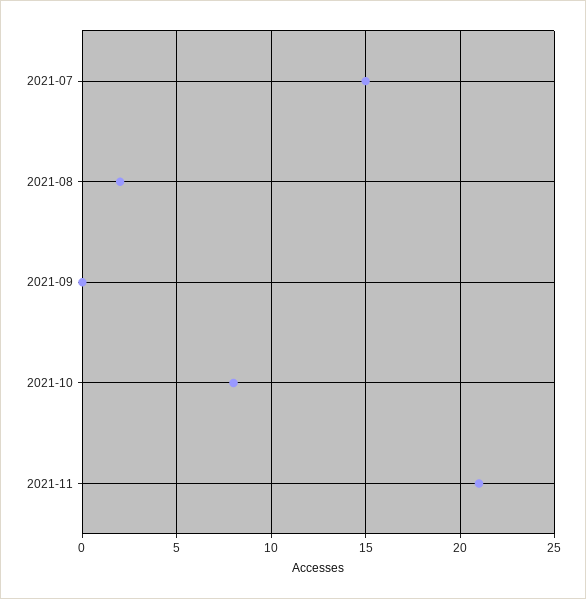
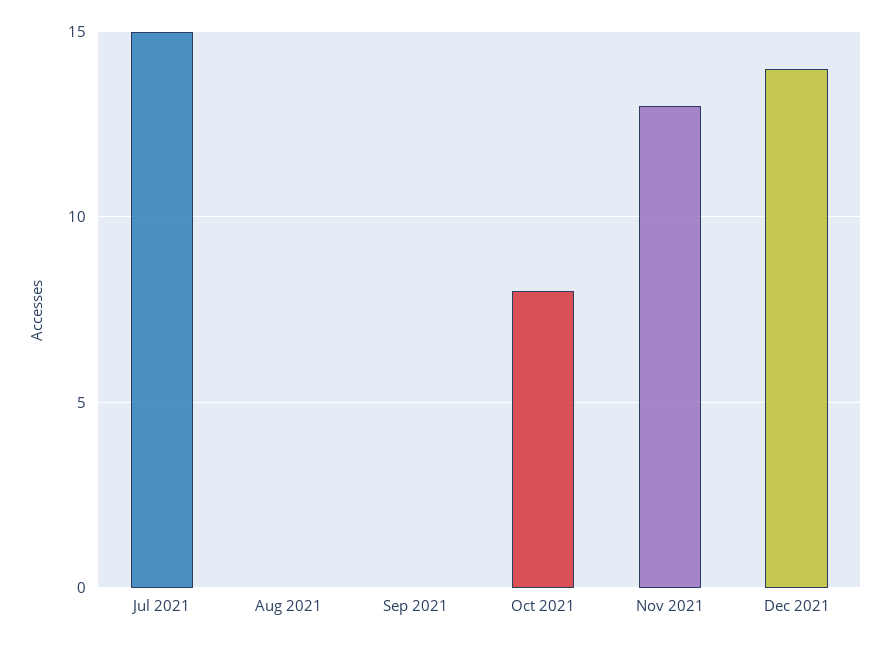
2021-08: 2 -> 0
2021-11: 21 -> 13
Dec 2021: none -> 14

